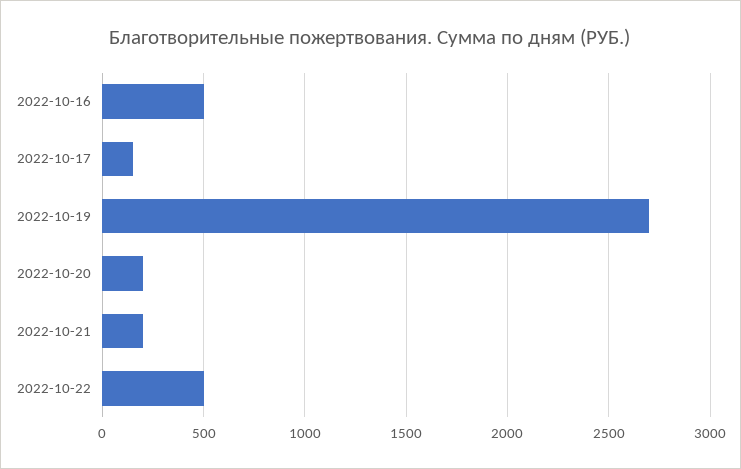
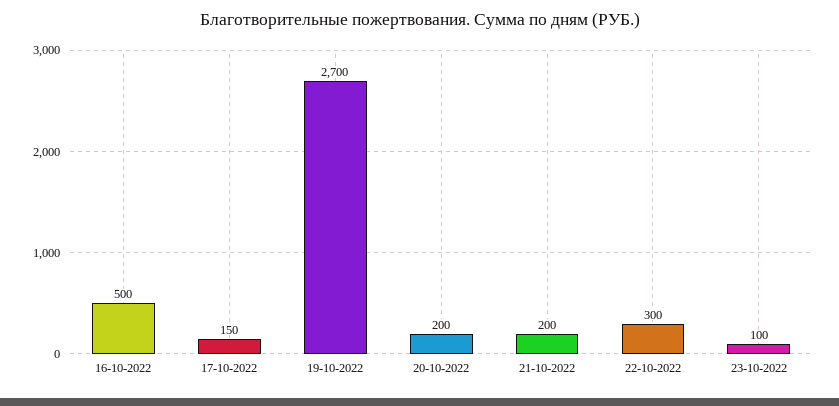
2022-10-22: 500 -> 300
23-10-2022: none -> 100

